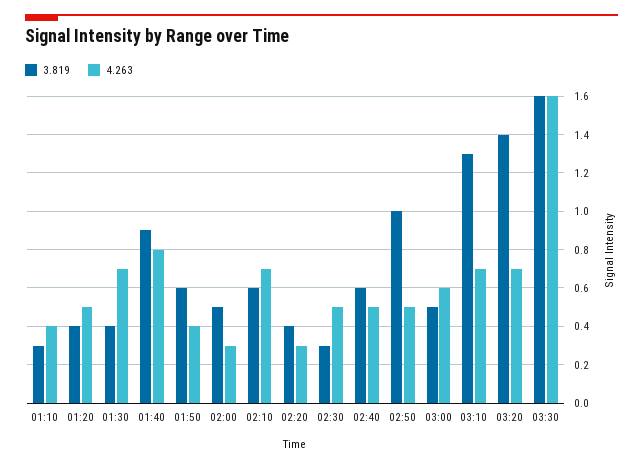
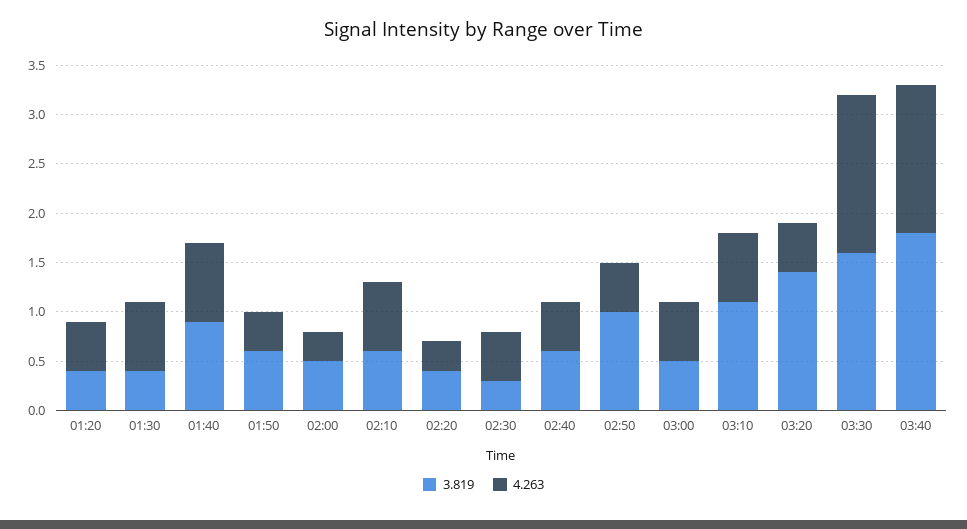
3.819, 01:10: 0.3 -> none
4.263, 01:10: 0.4 -> none
3.819, 03:10: 1.3 -> 1.1
4.263, 03:20: 0.7 -> 0.5
3.819, 03:40: none -> 1.8
4.263, 03:40: none -> 1.5

